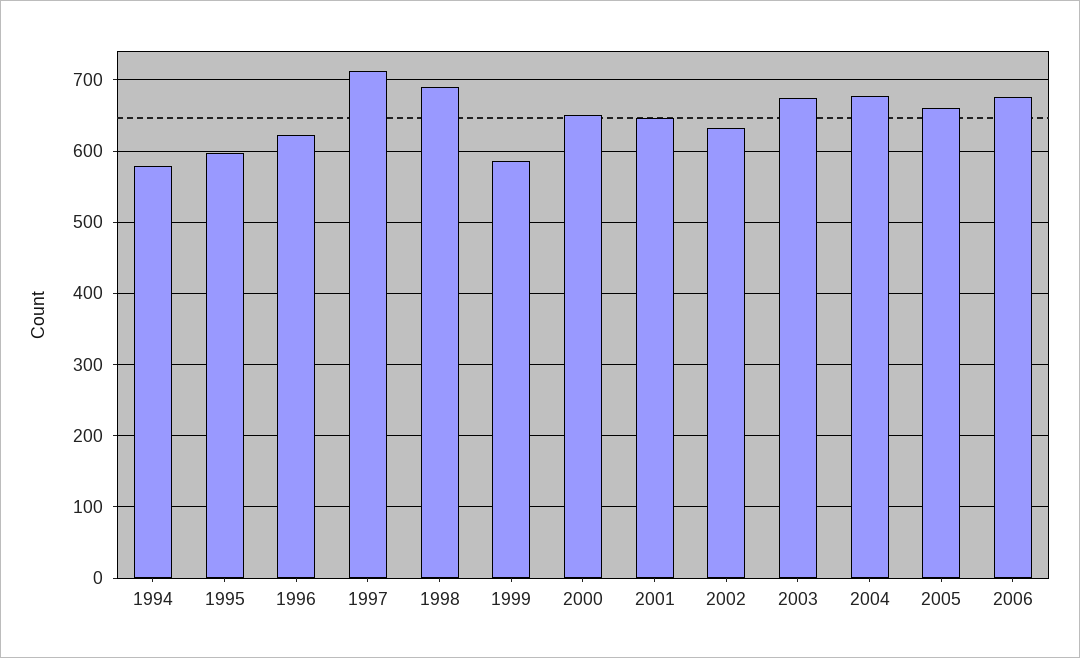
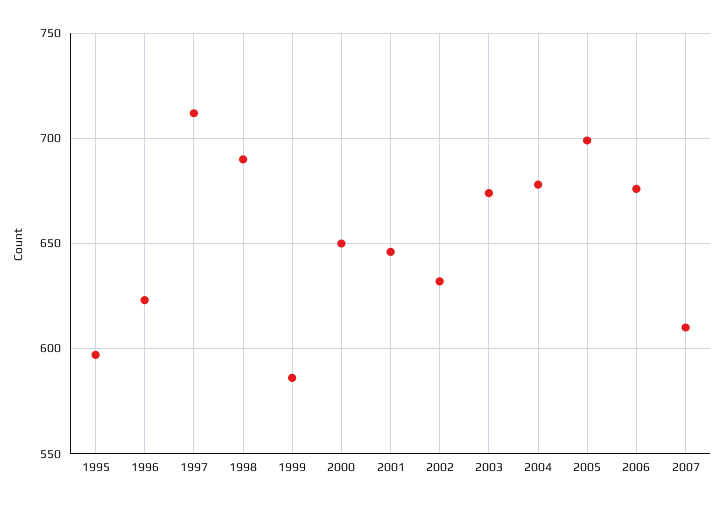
1994: 580 -> none
2005: 660 -> 700
2007: none -> 610

